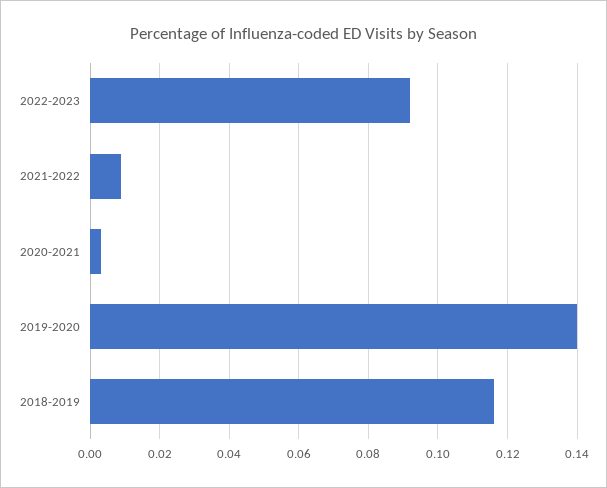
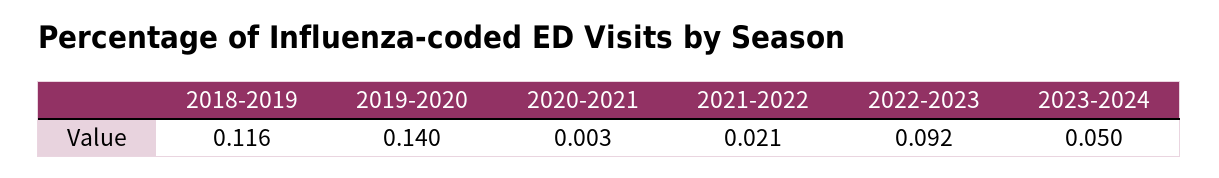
2021-2022: 0.01 -> 0.021
2023-2024: none -> 0.05

